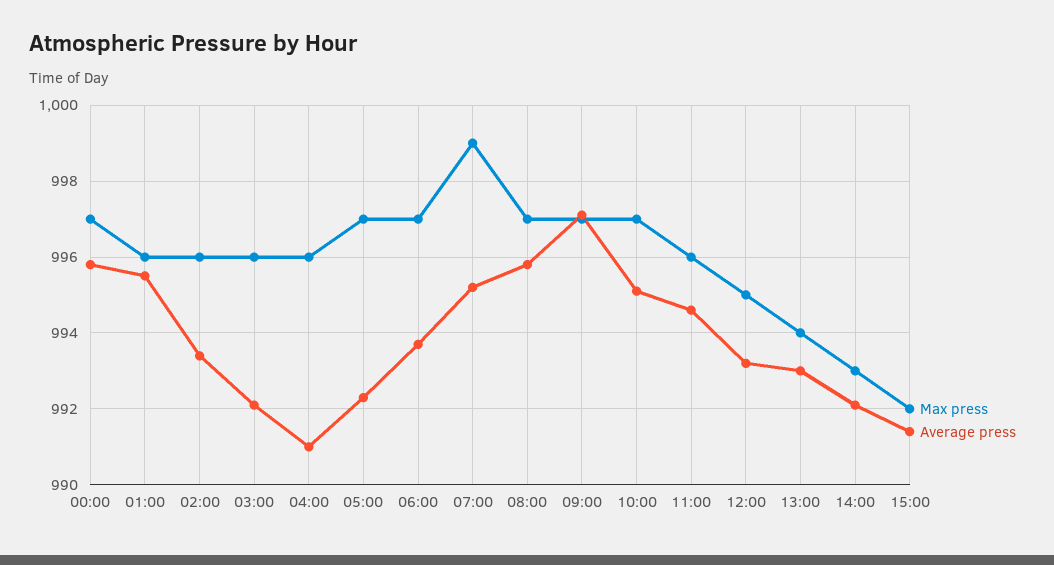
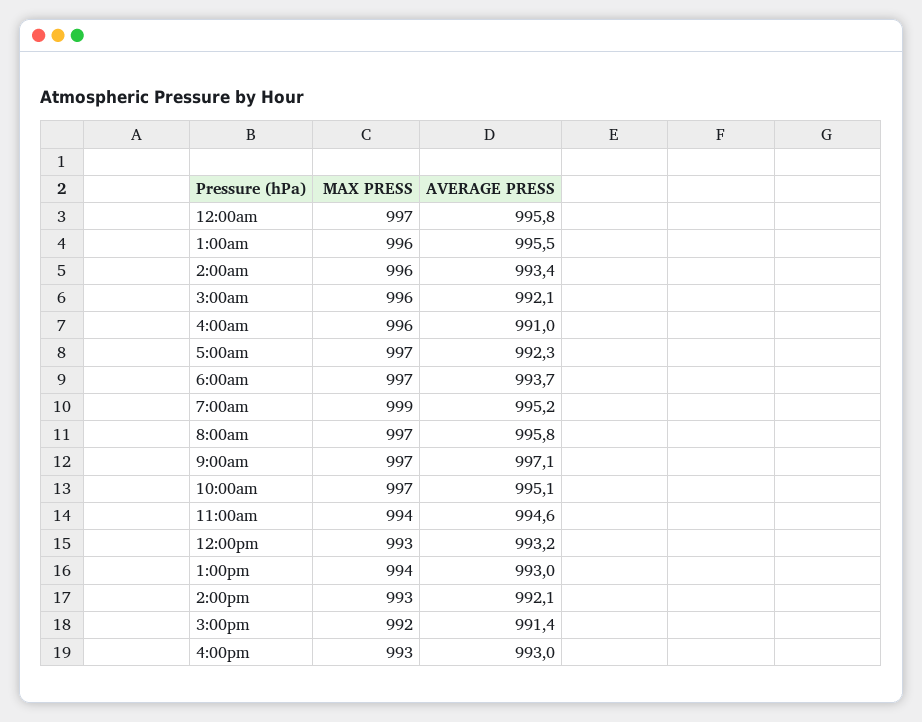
Max press, 11:00: 996 -> 994
Max press, 12:00: 995 -> 993
Max press, 4:00pm: none -> 993
Average press, 4:00pm: none -> 993

